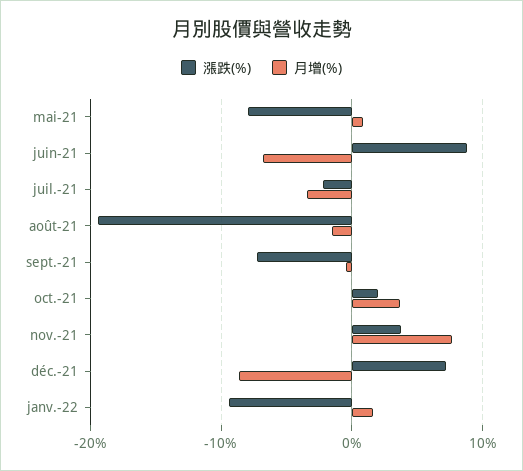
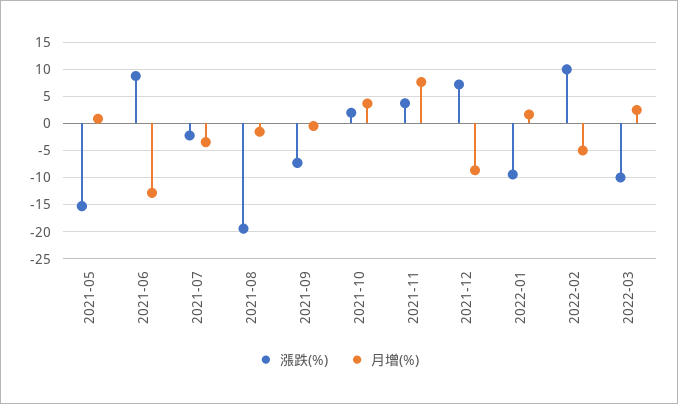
漲跌(%), mai-21: -8 -> -15
月增(%), juin-21: -7 -> -12.5
漲跌(%), 2022-02: none -> 10
月增(%), 2022-02: none -> -5
漲跌(%), 2022-03: none -> -10
月增(%), 2022-03: none -> 2.5

